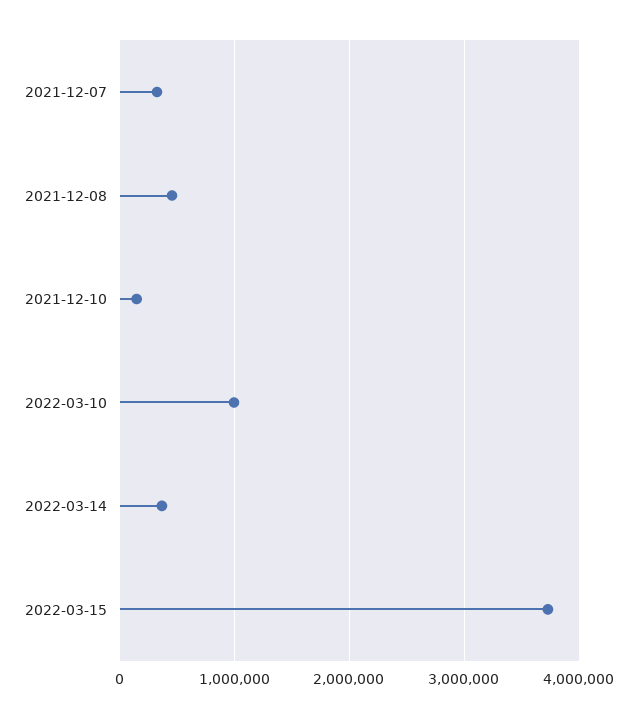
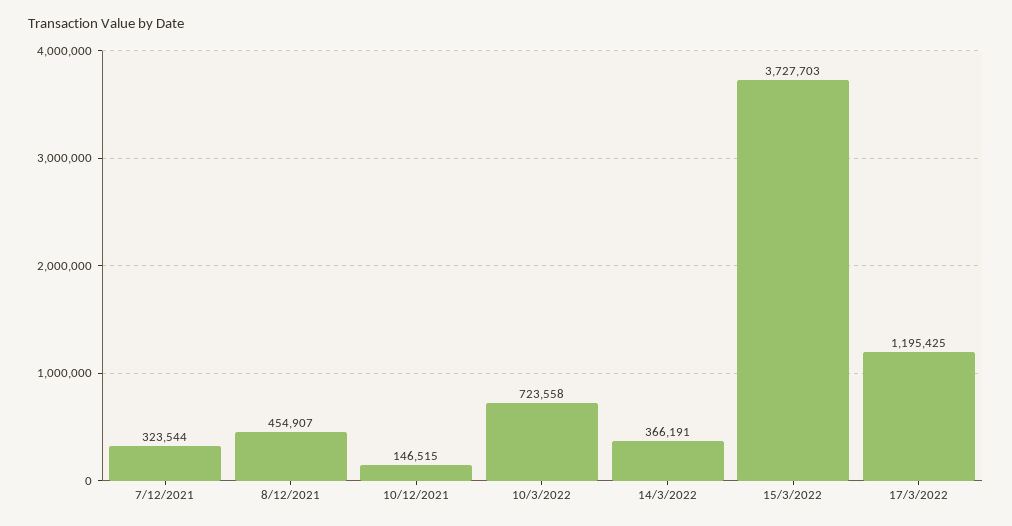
2022-03-10: 1000000 -> 723558
17/3/2022: none -> 1195425

